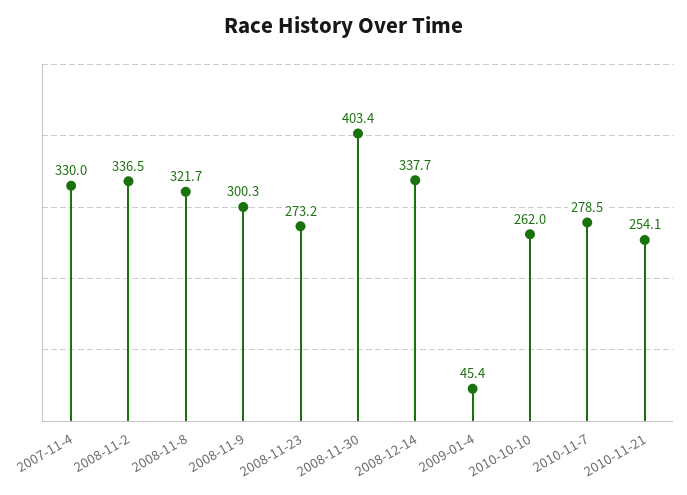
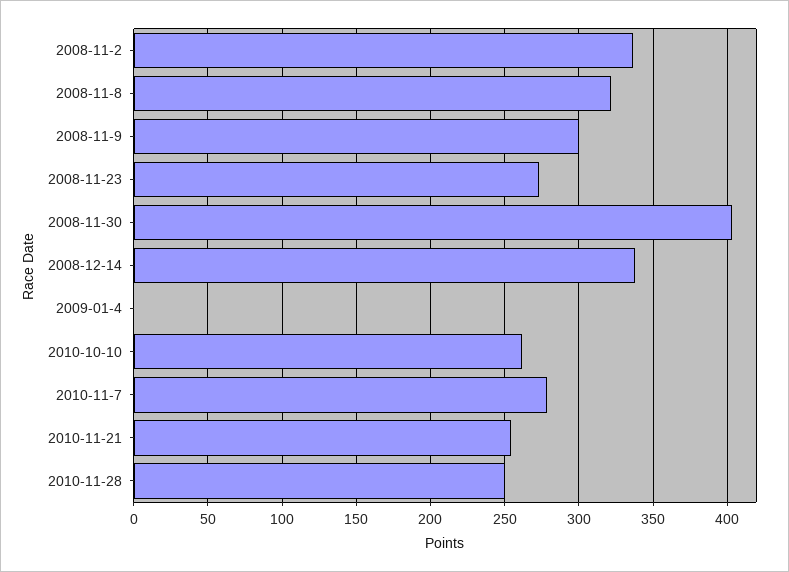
2007-11-4: 330 -> none
2009-01-4: 45.4 -> 0
2010-11-28: none -> 250

